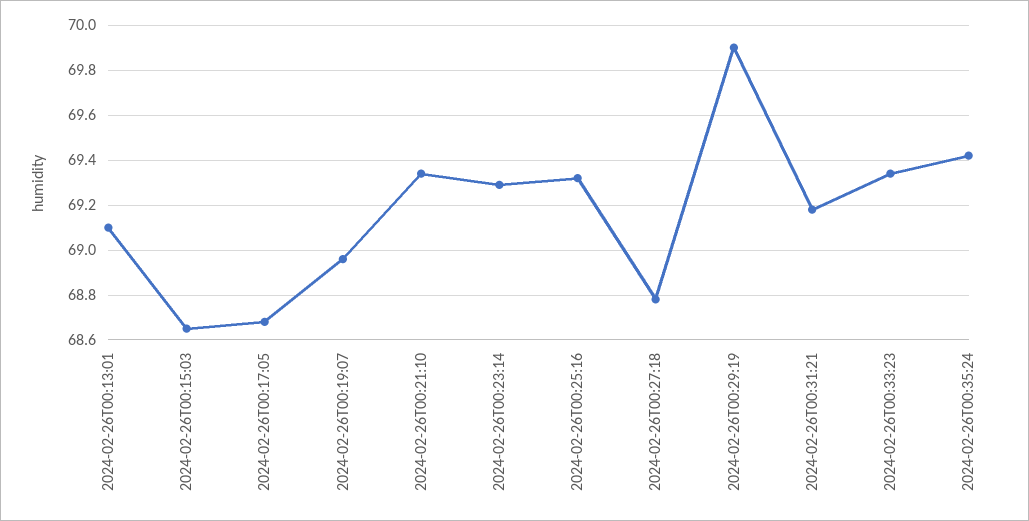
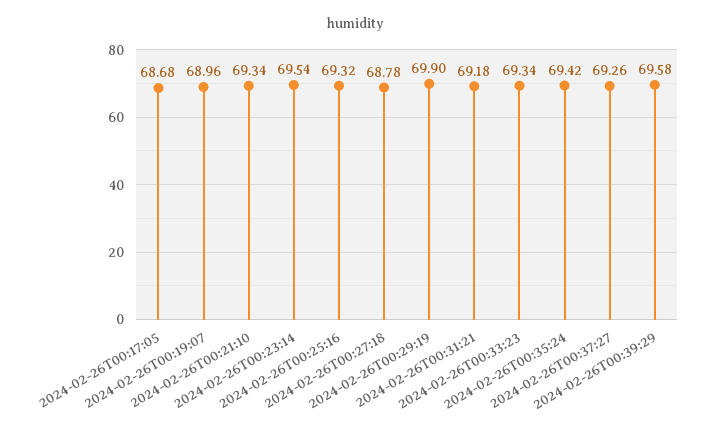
2024-02-26T00:13:01: 69.1 -> none
2024-02-26T00:15:03: 68.65 -> none
2024-02-26T00:23:14: 69.3 -> 69.54
2024-02-26T00:37:27: none -> 69.26
2024-02-26T00:39:29: none -> 69.58

